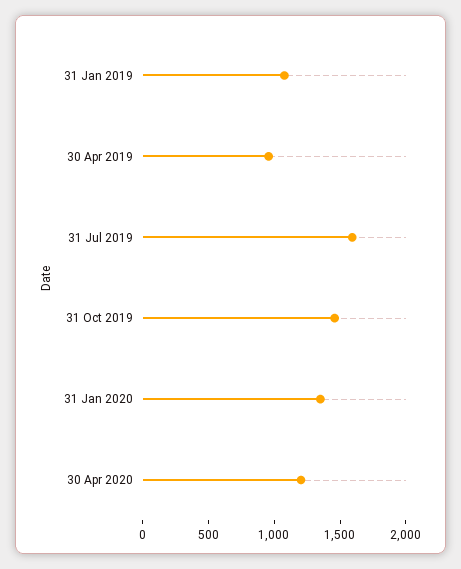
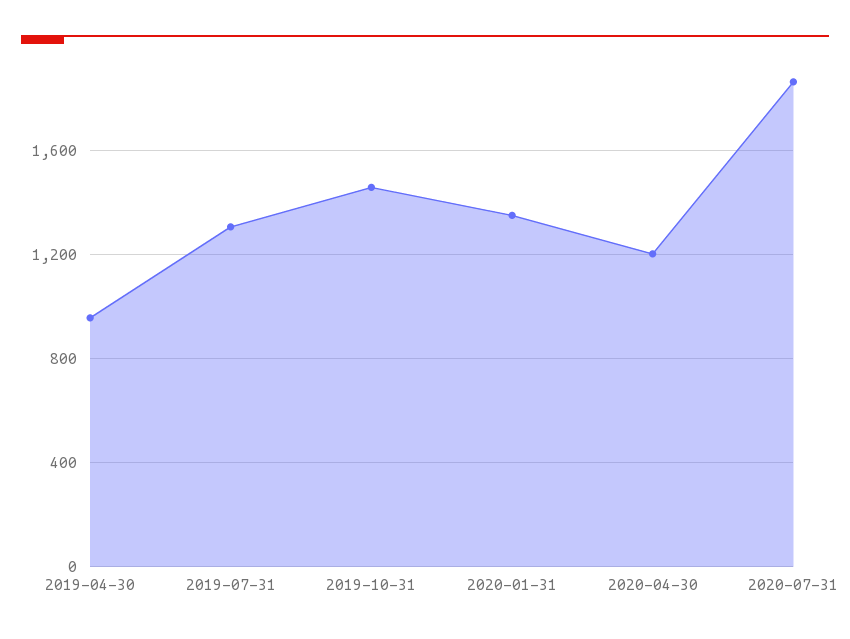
31 Jan 2019: 1100 -> none
31 Jul 2019: 1600 -> 1300
2020-07-31: none -> 1850

